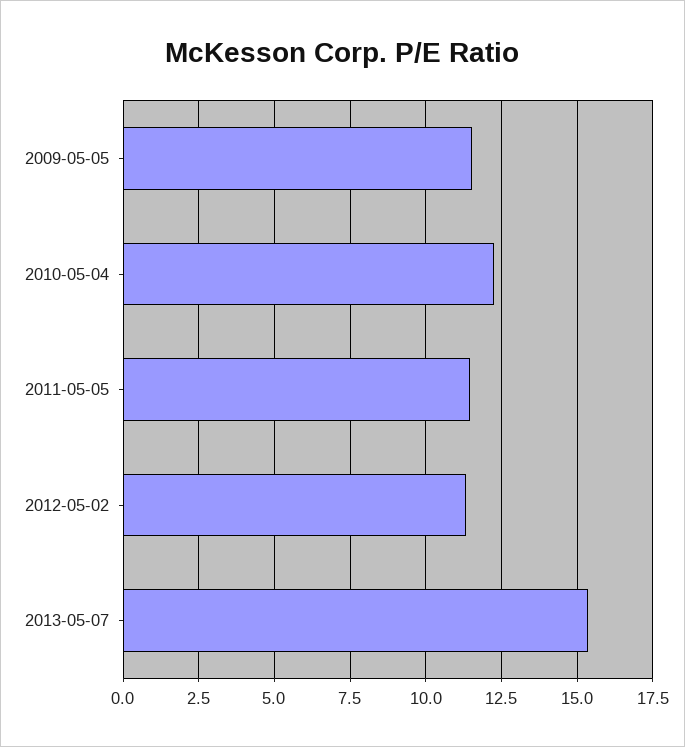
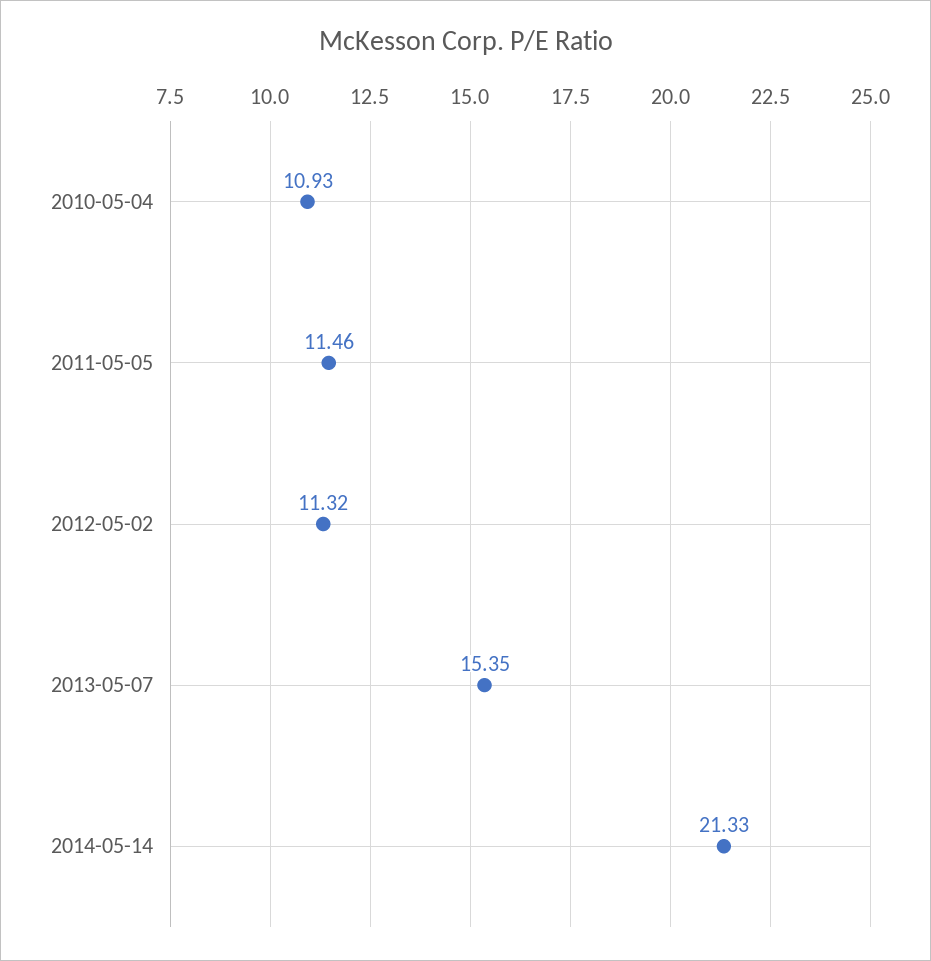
2009-05-05: 11.5 -> none
2010-05-04: 12.25 -> 10.93
2014-05-14: none -> 21.33

